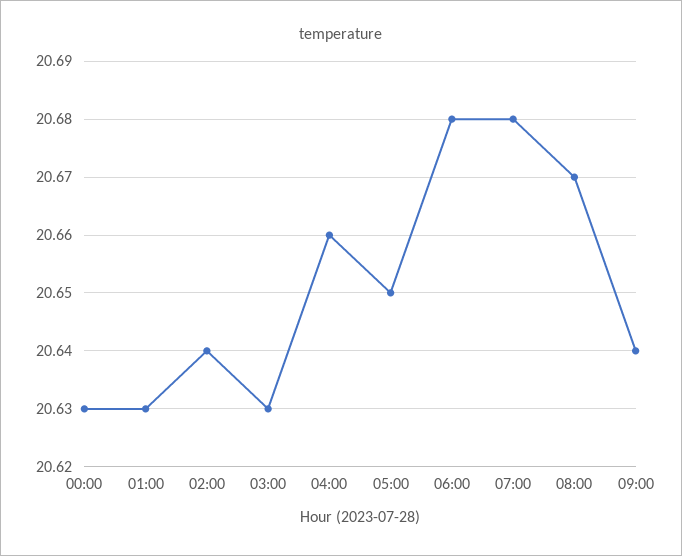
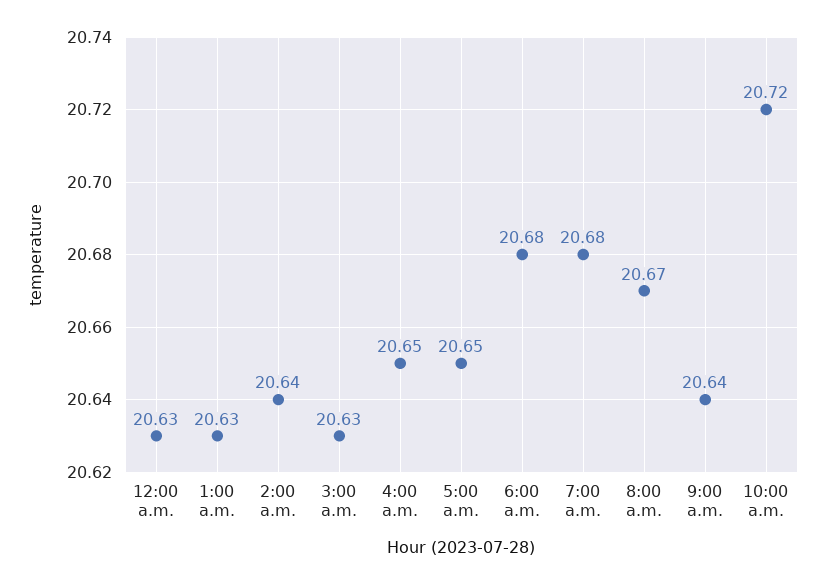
04:00: 20.66 -> 20.65
10:00 a.m.: none -> 20.72

